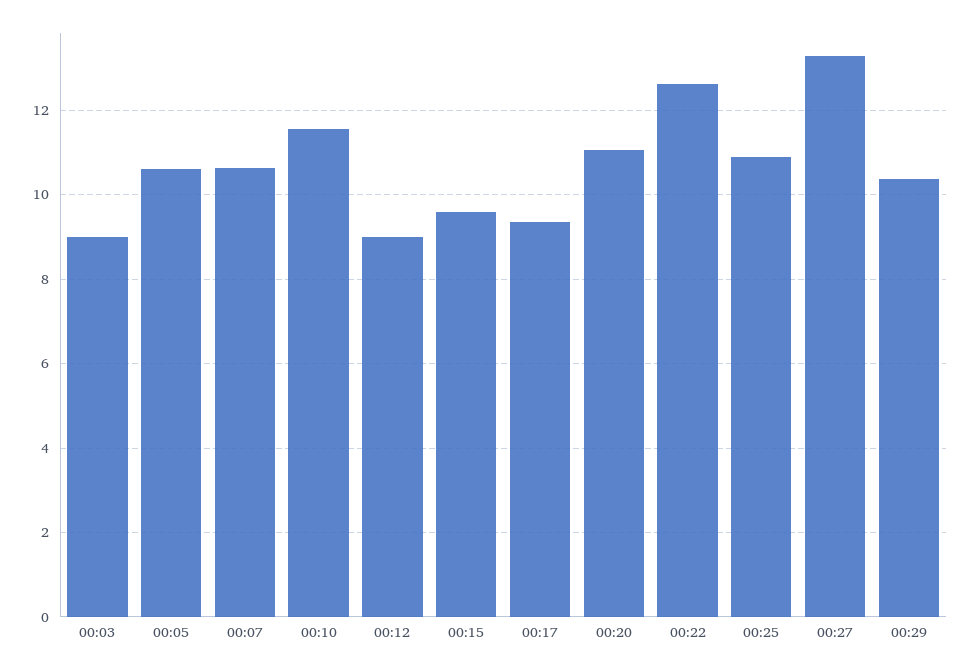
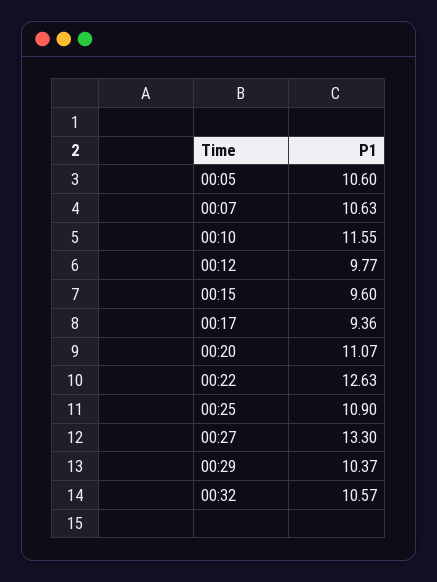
00:03: 9 -> none
00:12: 9 -> 9.77
00:32: none -> 10.57

